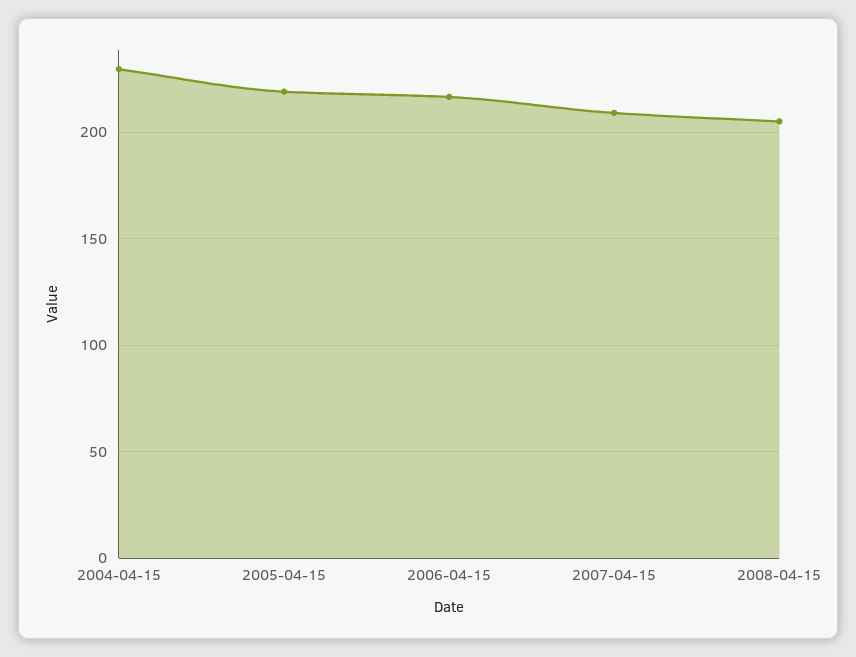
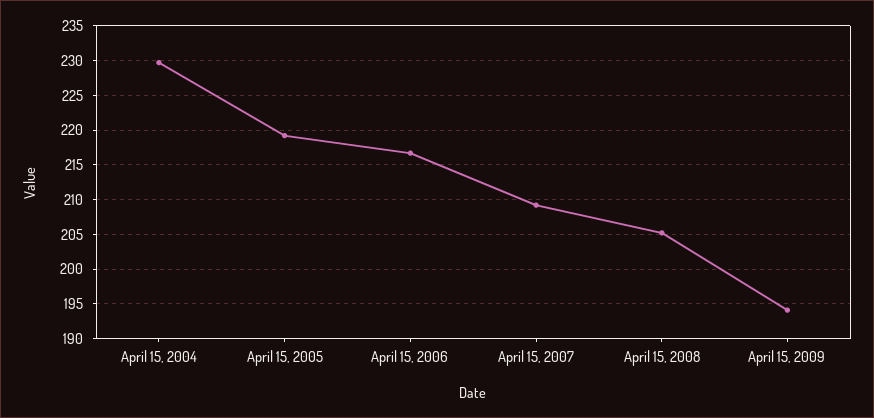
April 15, 2009: none -> 194

